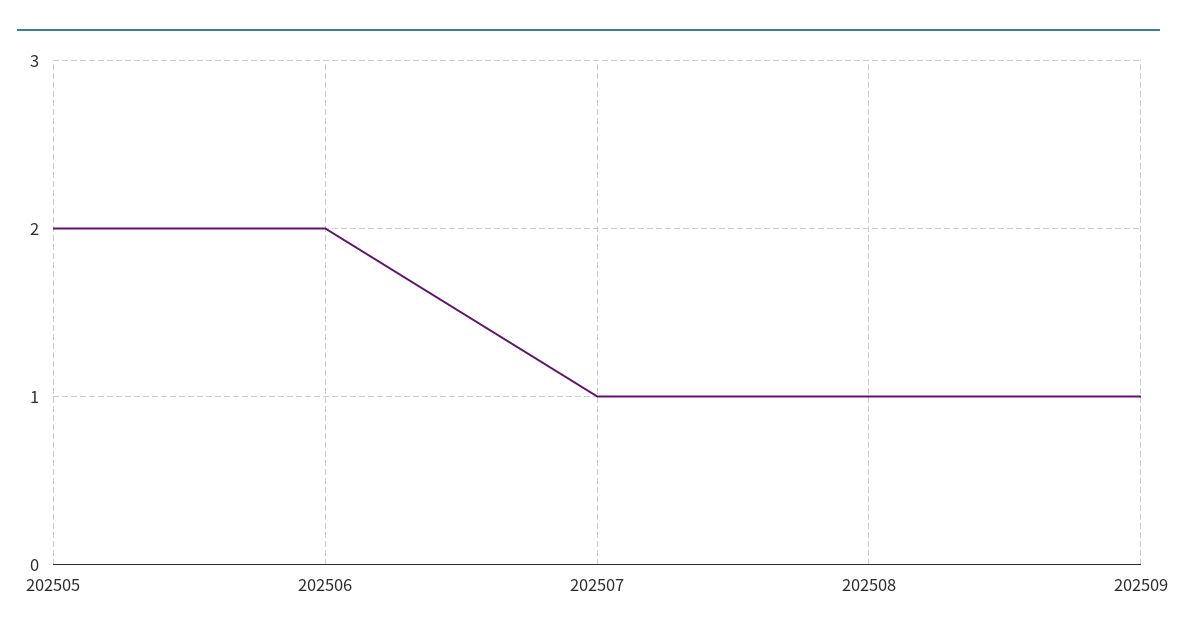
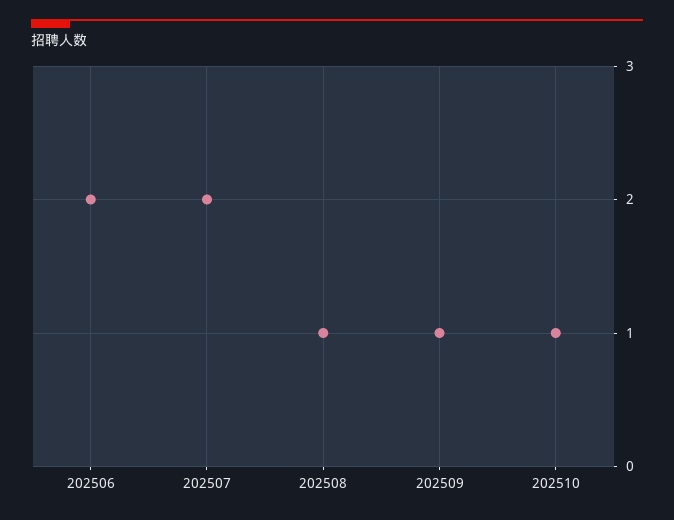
202505: 2 -> none
202507: 1 -> 2
202510: none -> 1

